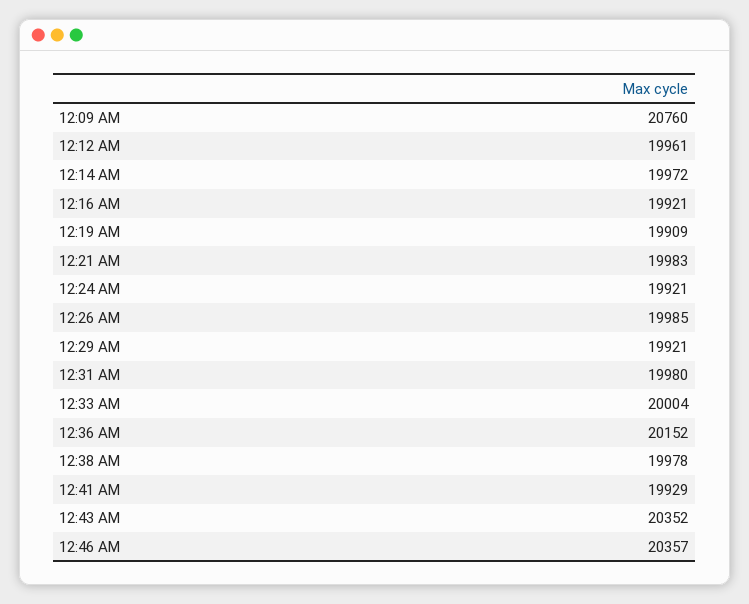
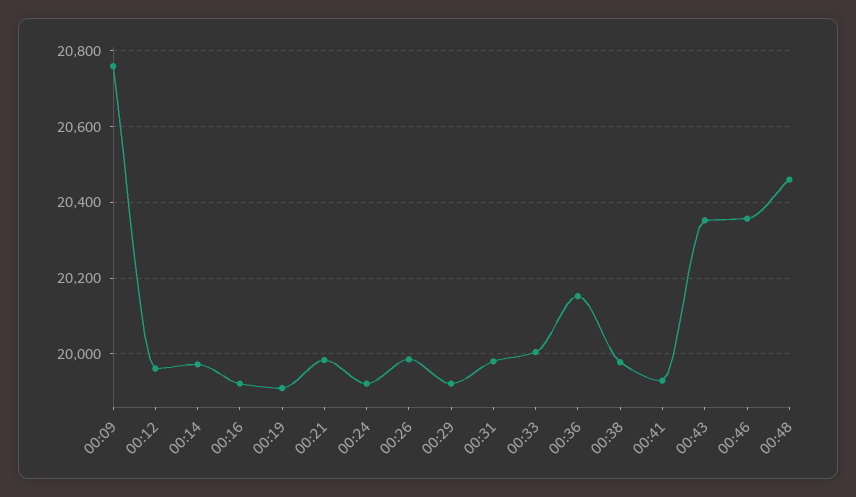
00:48: none -> 20460

